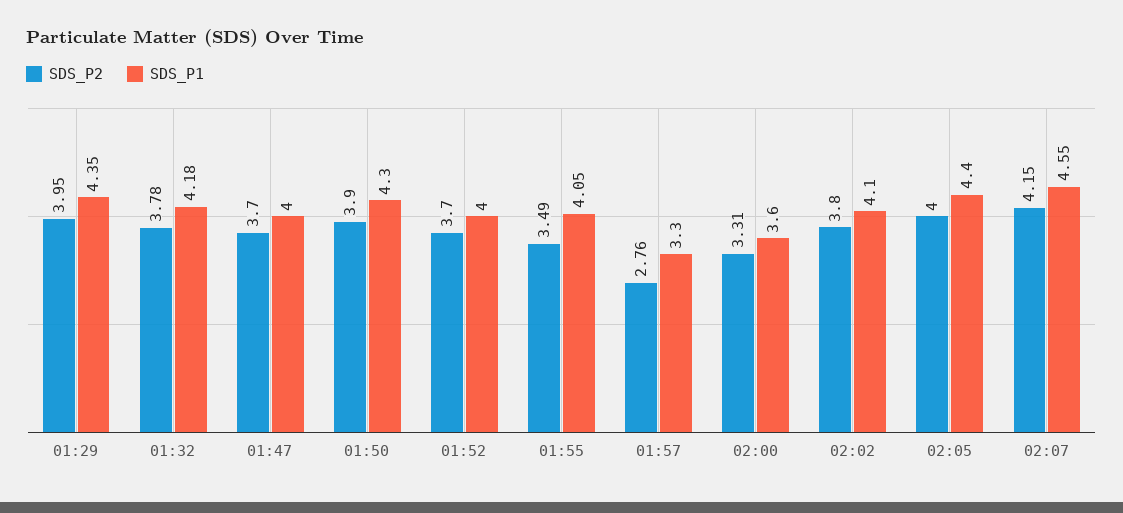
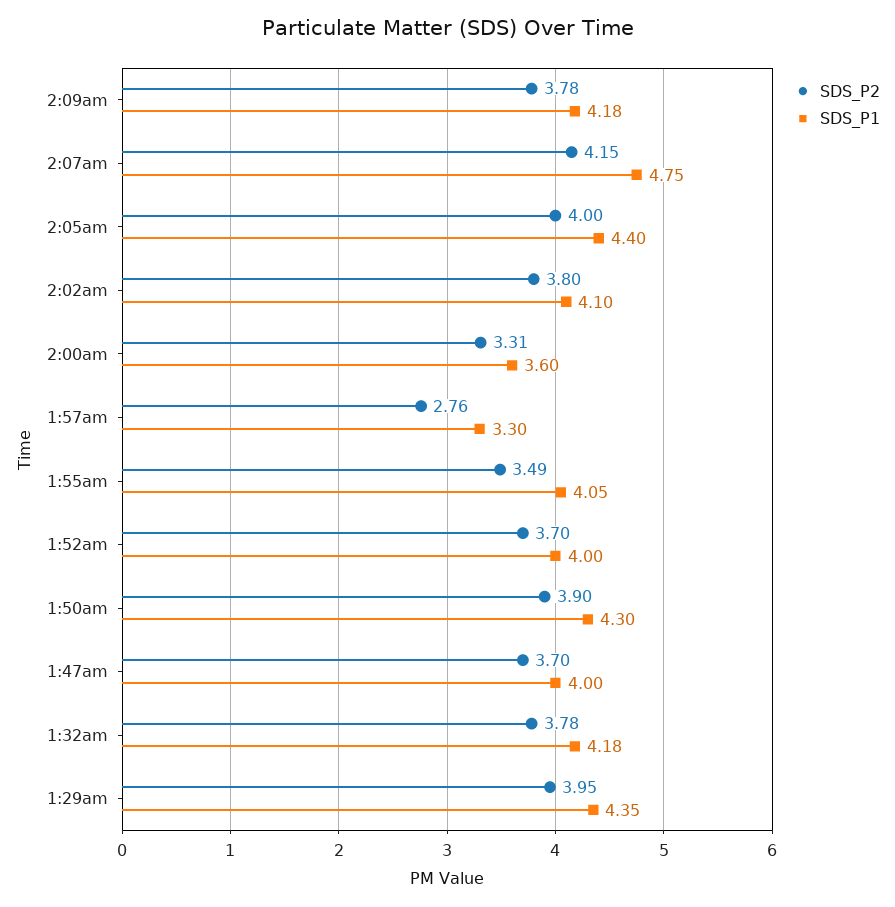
SDS_P1, 02:07: 4.55 -> 4.75
SDS_P2, 2:09am: none -> 3.78
SDS_P1, 2:09am: none -> 4.18

